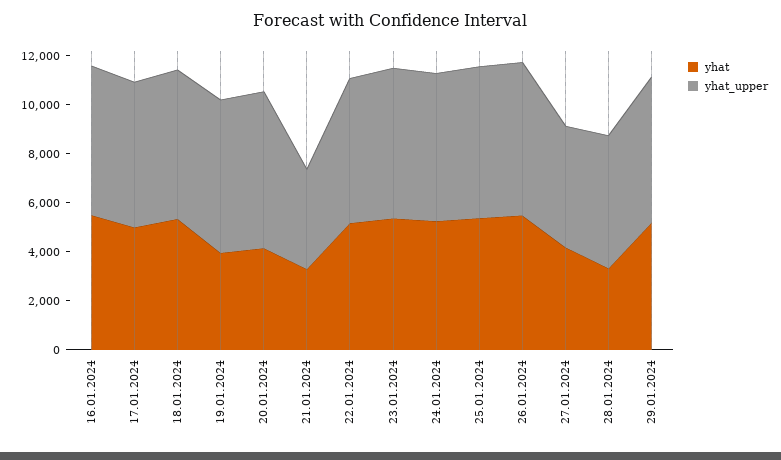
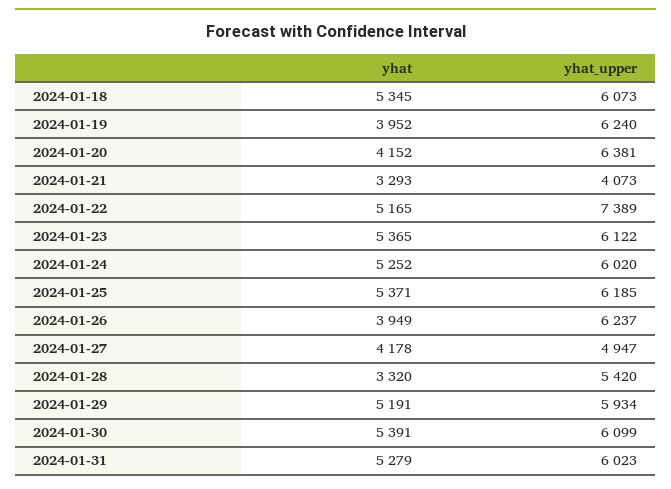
yhat, 16.01.2024: 5500 -> none
yhat_upper, 16.01.2024: 6000 -> none
yhat, 17.01.2024: 5000 -> none
yhat_upper, 17.01.2024: 6000 -> none
yhat_upper, 22.01.2024: 6000 -> 7389
yhat, 26.01.2024: 5500 -> 3949
yhat, 2024-01-30: none -> 5391
yhat_upper, 2024-01-30: none -> 6099
yhat, 2024-01-31: none -> 5279
yhat_upper, 2024-01-31: none -> 6023

